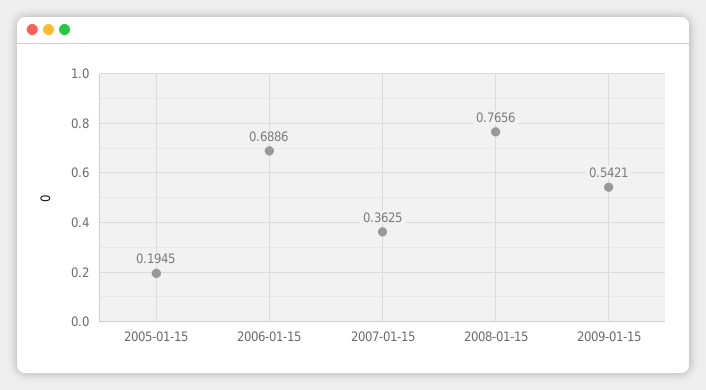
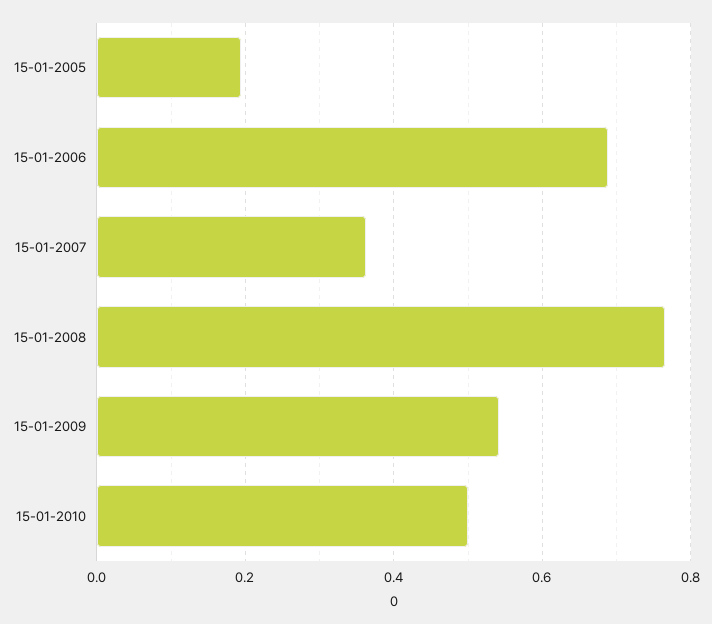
15-01-2010: none -> 0.5

